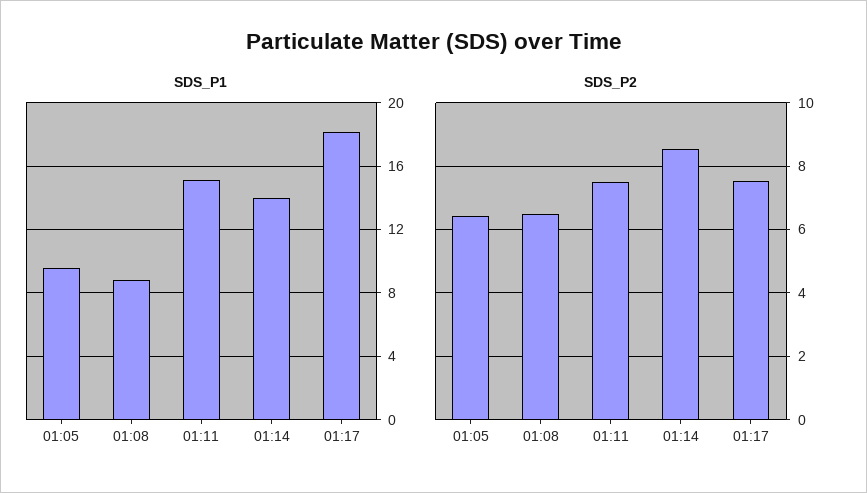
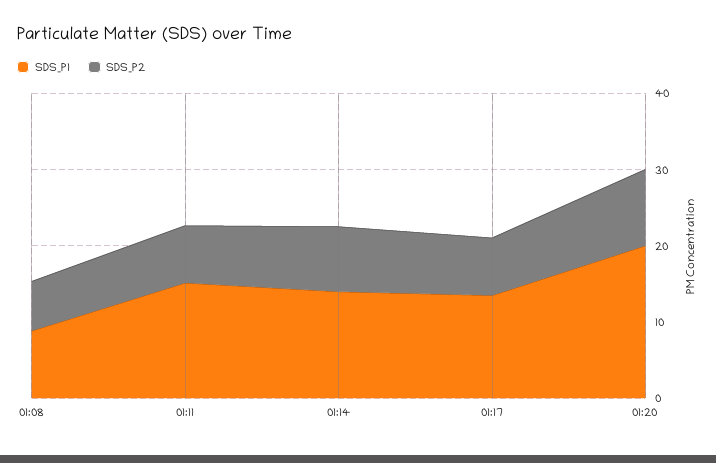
SDS_P1, 01:05: 9.5 -> none
SDS_P1, 01:17: 18 -> 14
SDS_P2, 01:05: 6.4 -> none
SDS_P1, 01:20: none -> 20
SDS_P2, 01:20: none -> 10

